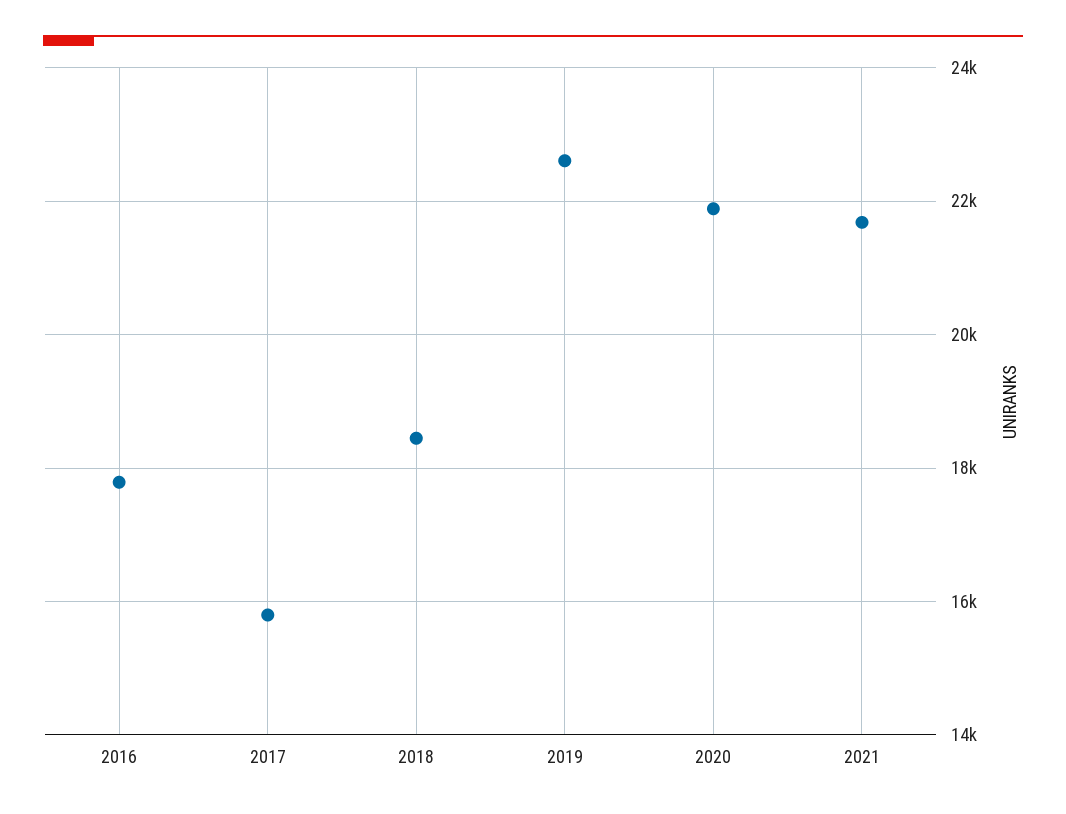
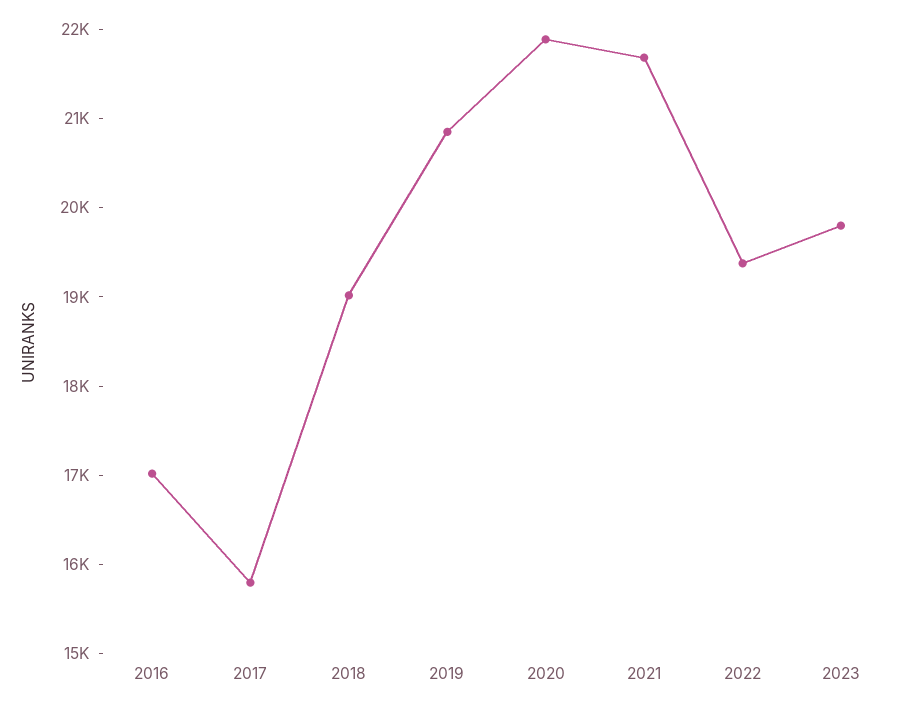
2016: 17800 -> 17000
2018: 18400 -> 19000
2019: 22600 -> 20800
2022: none -> 19400
2023: none -> 19800

